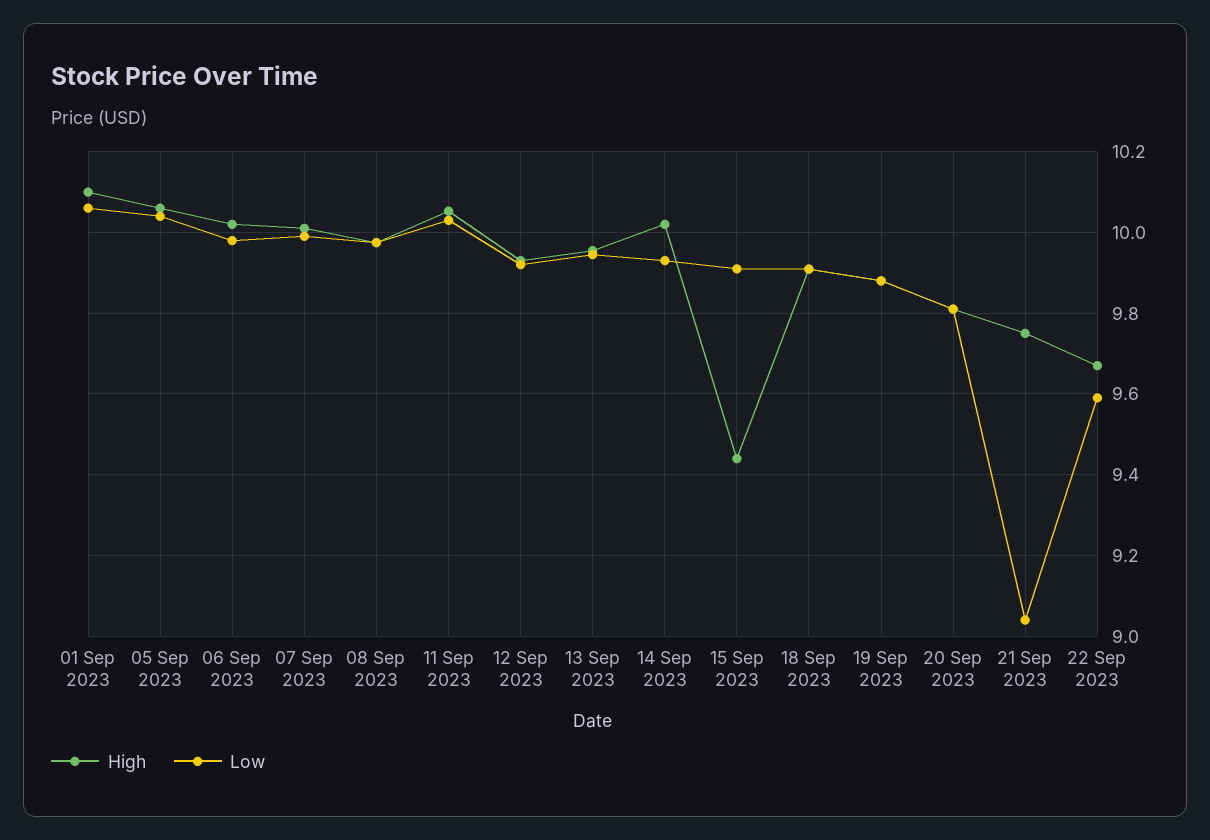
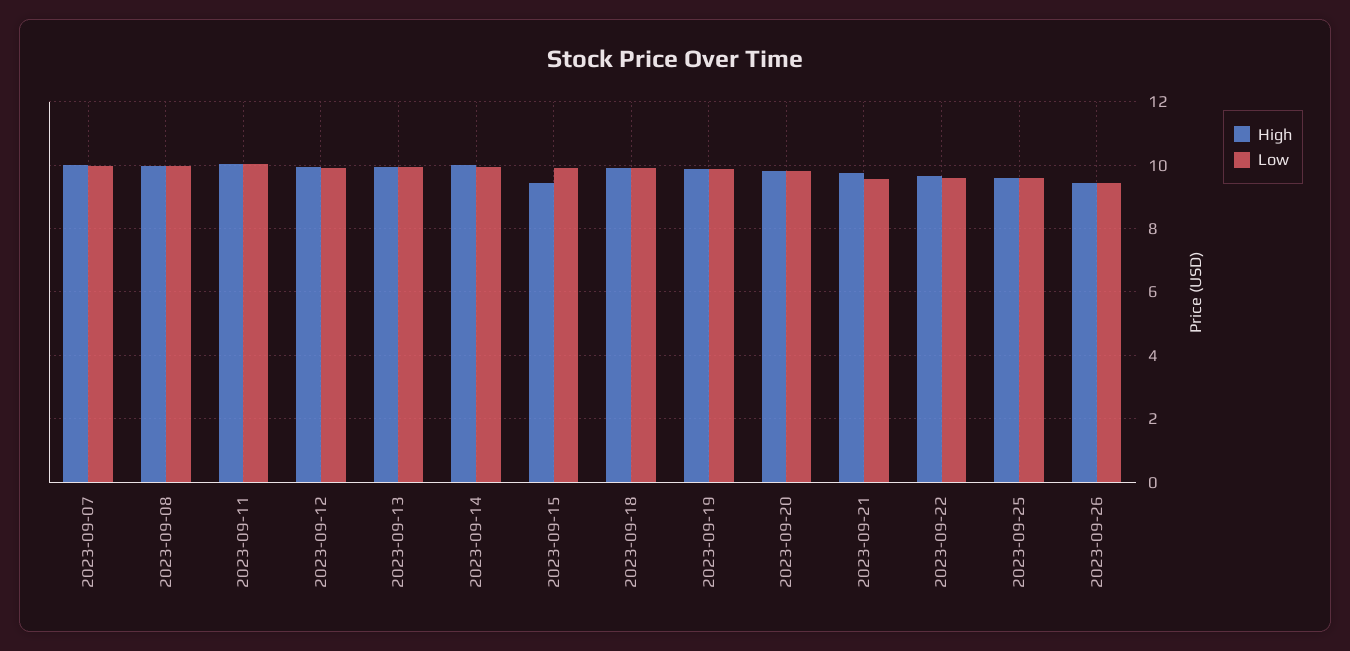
High, 01 Sep 2023: 10.1 -> none
Low, 01 Sep 2023: 10.06 -> none
High, 05 Sep 2023: 10.06 -> none
Low, 05 Sep 2023: 10.04 -> none
High, 06 Sep 2023: 10.02 -> none
Low, 06 Sep 2023: 9.98 -> none
Low, 21 Sep 2023: 9.04 -> 9.6
High, 2023-09-25: none -> 9.6
Low, 2023-09-25: none -> 9.6
High, 2023-09-26: none -> 9.4
Low, 2023-09-26: none -> 9.4

